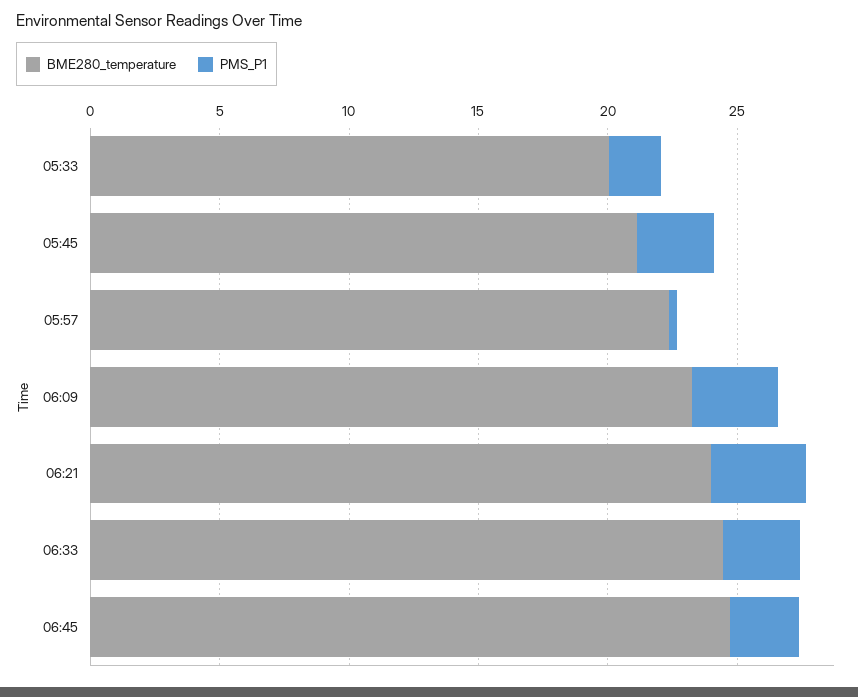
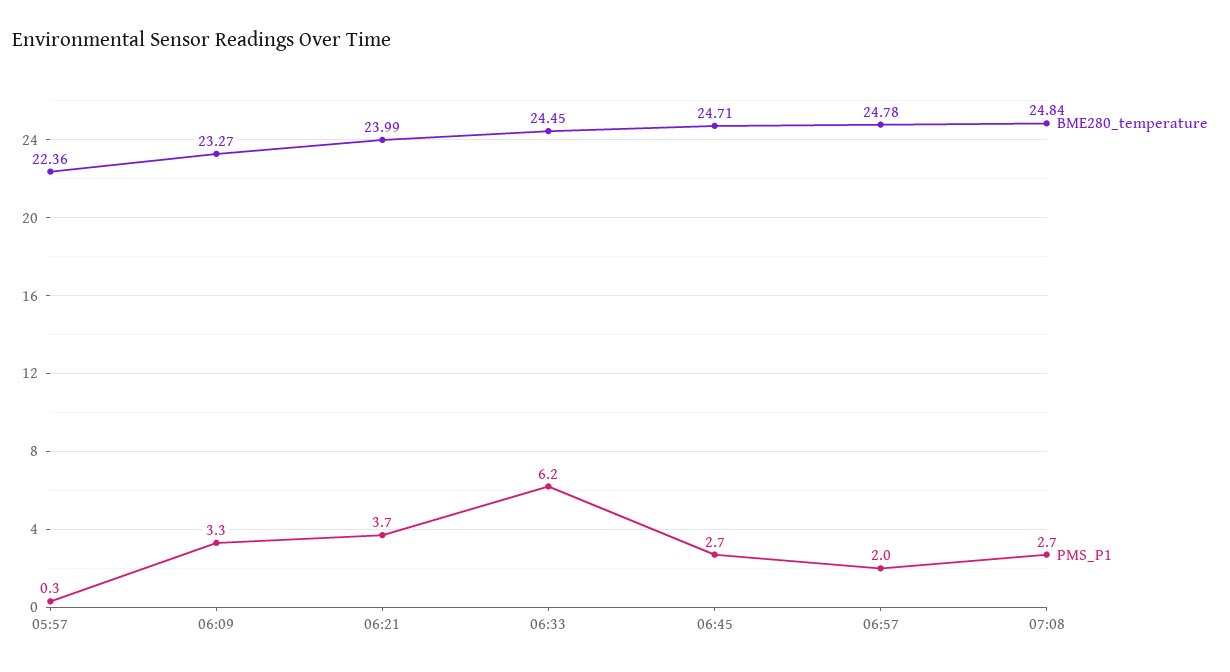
BME280_temperature, 05:33: 20 -> none
PMS_P1, 05:33: 2 -> none
BME280_temperature, 05:45: 21 -> none
PMS_P1, 05:45: 3 -> none
PMS_P1, 06:33: 3 -> 6.2
BME280_temperature, 06:57: none -> 24.78
PMS_P1, 06:57: none -> 2
BME280_temperature, 07:08: none -> 24.84
PMS_P1, 07:08: none -> 2.7

